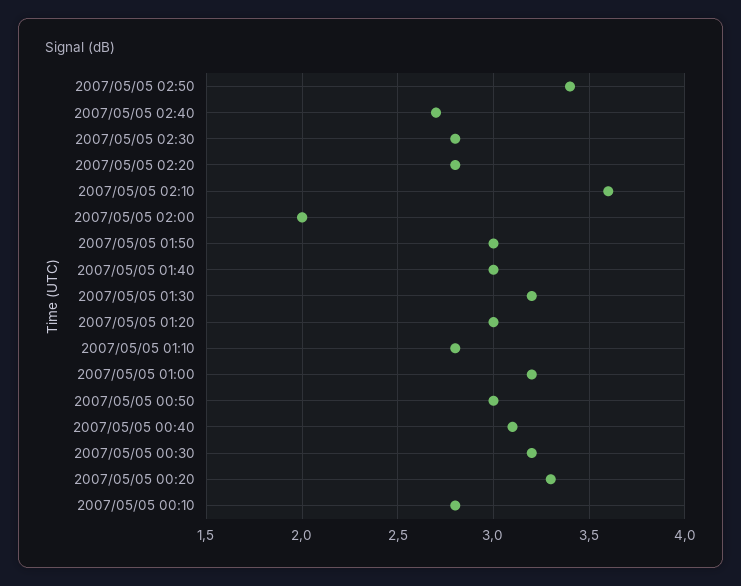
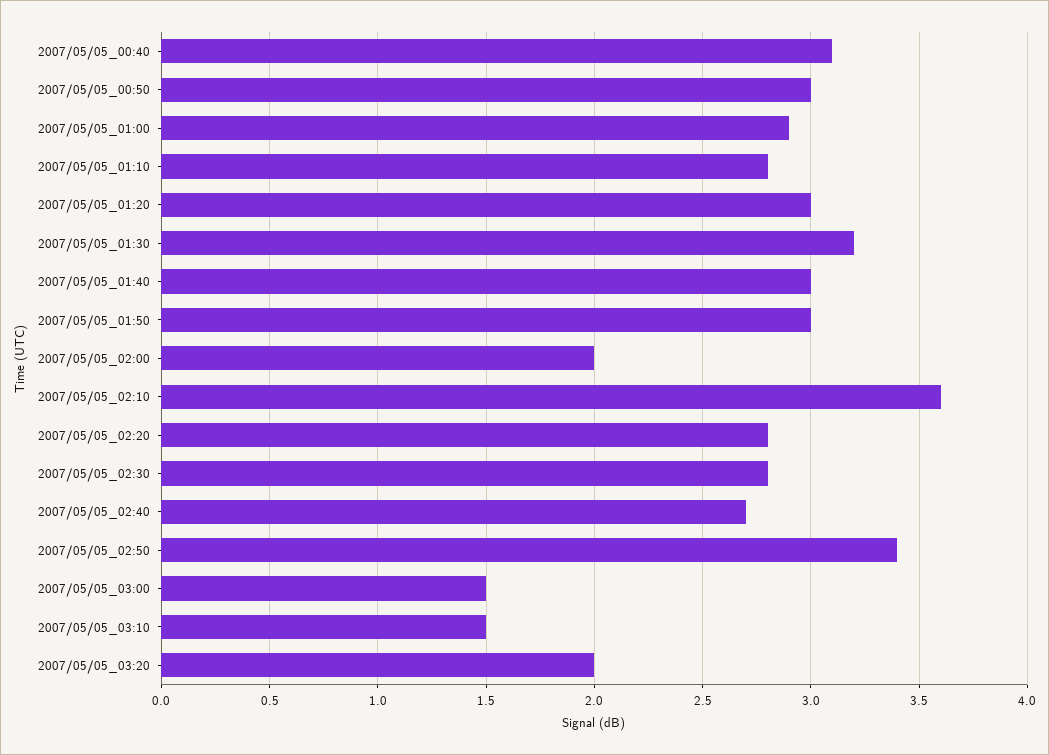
2007/05/05 01:00: 3.2 -> 2.9
2007/05/05 00:30: 3.2 -> none
2007/05/05 00:20: 3.3 -> none
2007/05/05 00:10: 2.8 -> none
2007/05/05_03:00: none -> 1.5
2007/05/05_03:10: none -> 1.5
2007/05/05_03:20: none -> 2

